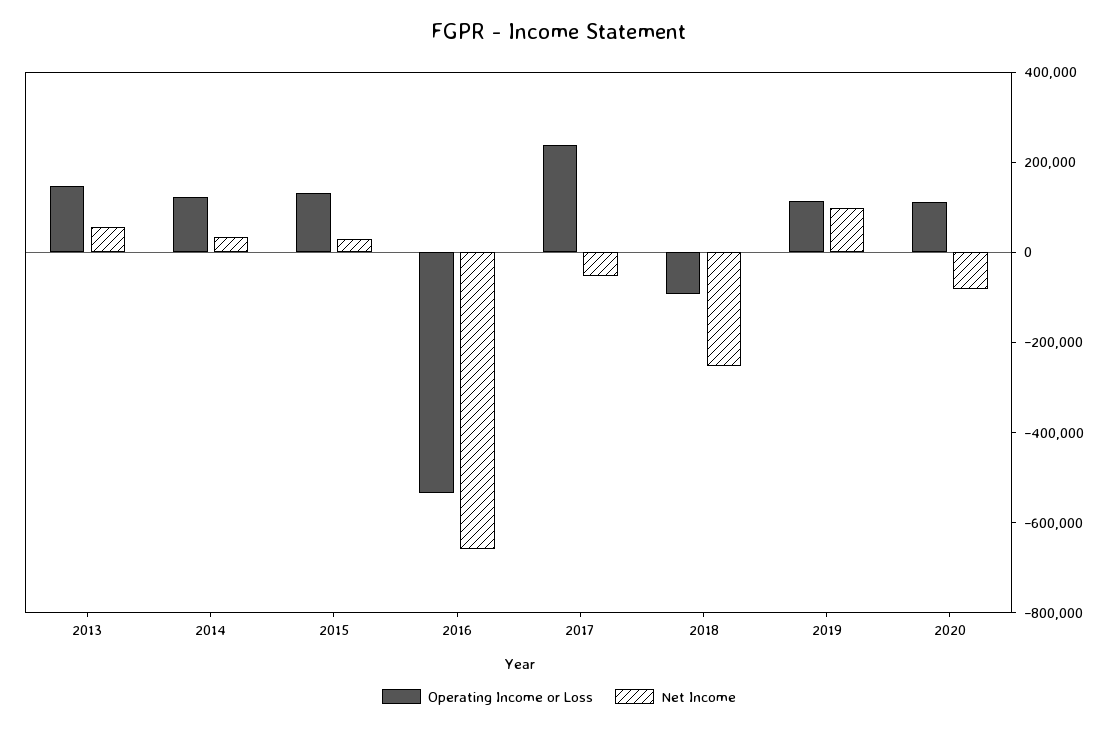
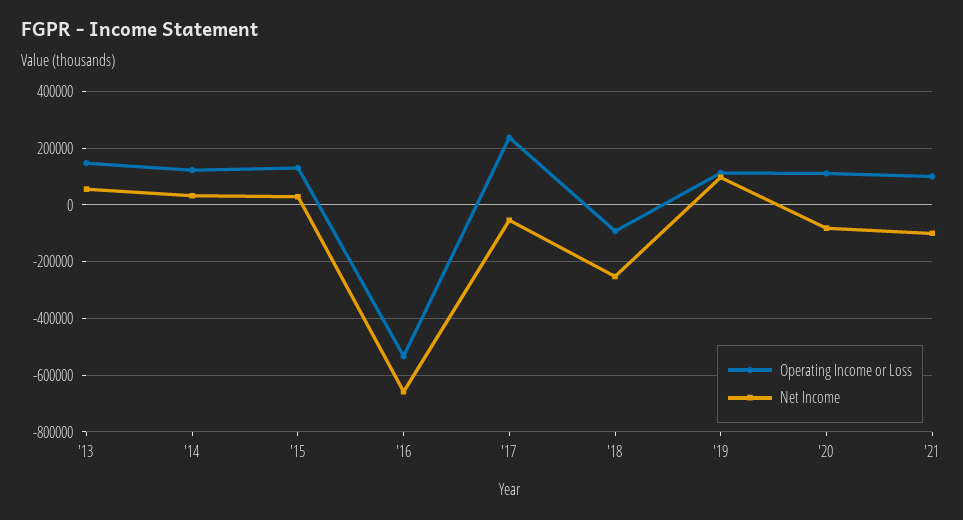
Operating Income or Loss, '21: none -> 100000
Net Income, '21: none -> -100000

